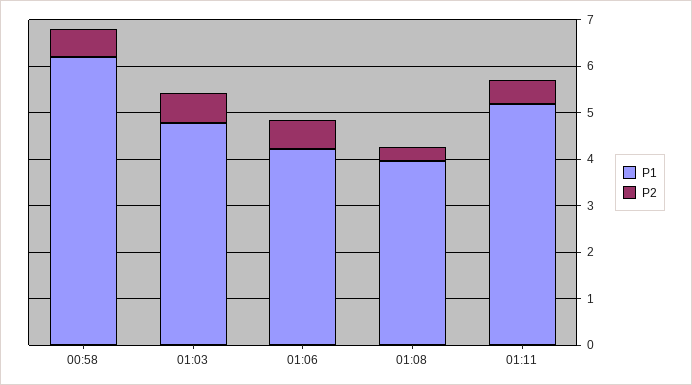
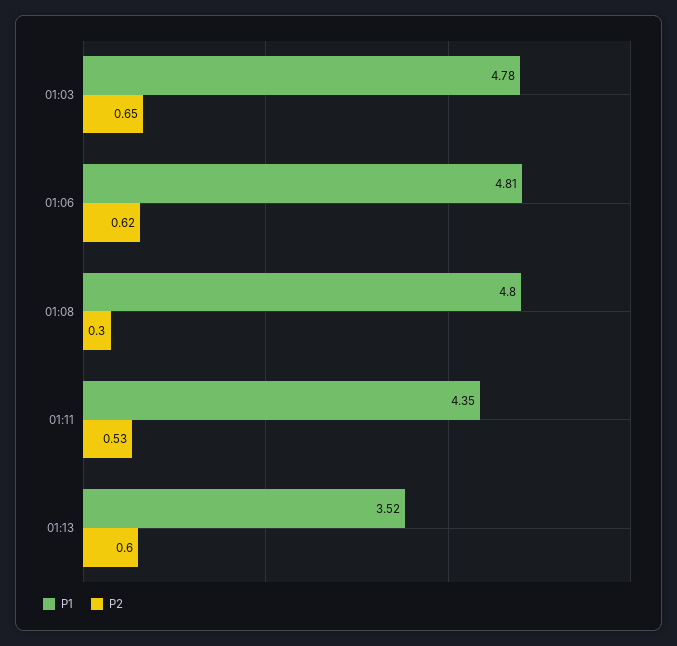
P1, 00:58: 6.2 -> none
P2, 00:58: 0.6 -> none
P1, 01:06: 4.2 -> 4.81
P1, 01:08: 4 -> 4.8
P1, 01:11: 5.2 -> 4.35
P1, 01:13: none -> 3.52
P2, 01:13: none -> 0.6

